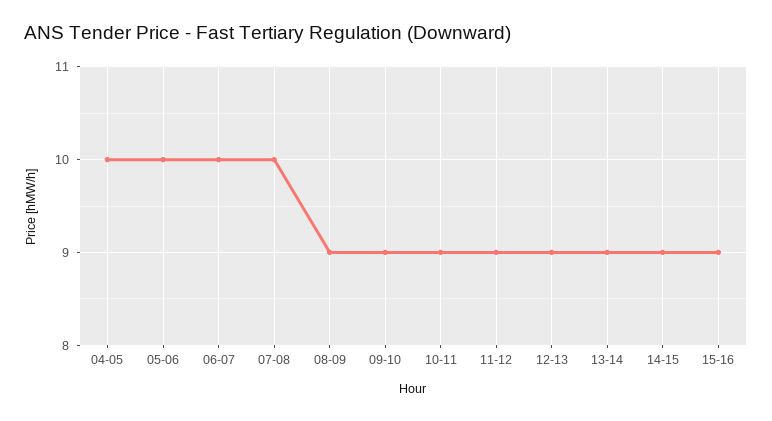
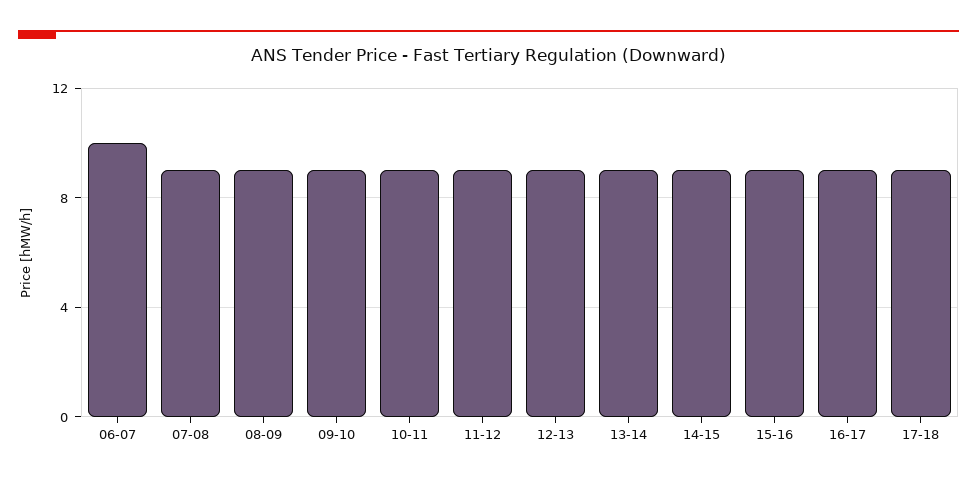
04-05: 10 -> none
05-06: 10 -> none
07-08: 10 -> 9
16-17: none -> 9
17-18: none -> 9

